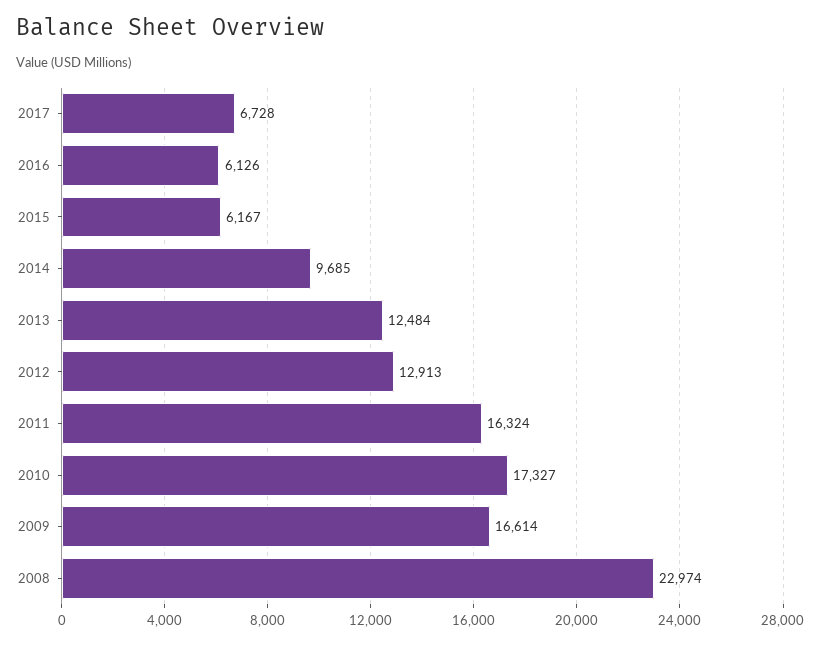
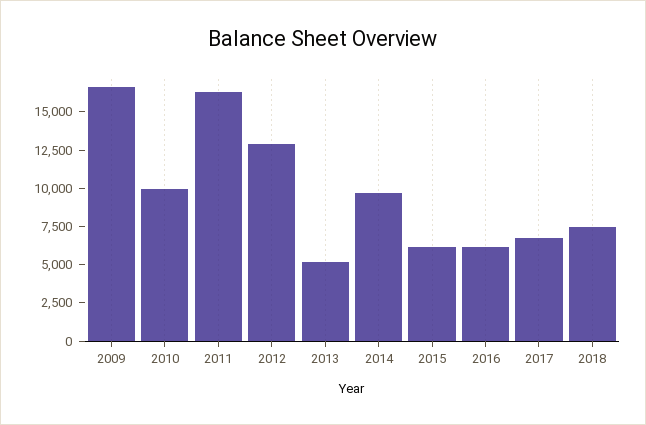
2013: 12484 -> 5000
2010: 17327 -> 10000
2008: 22974 -> none
2018: none -> 7500

